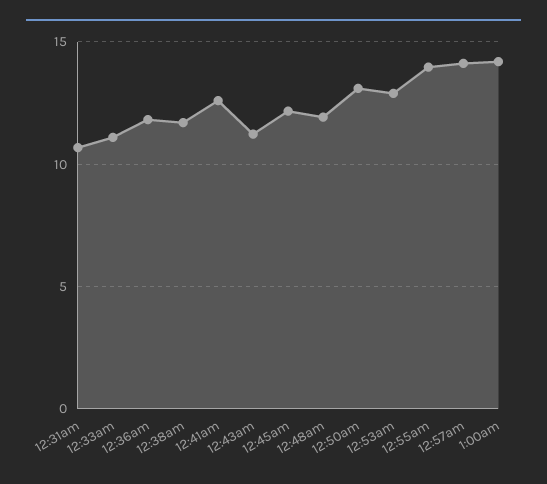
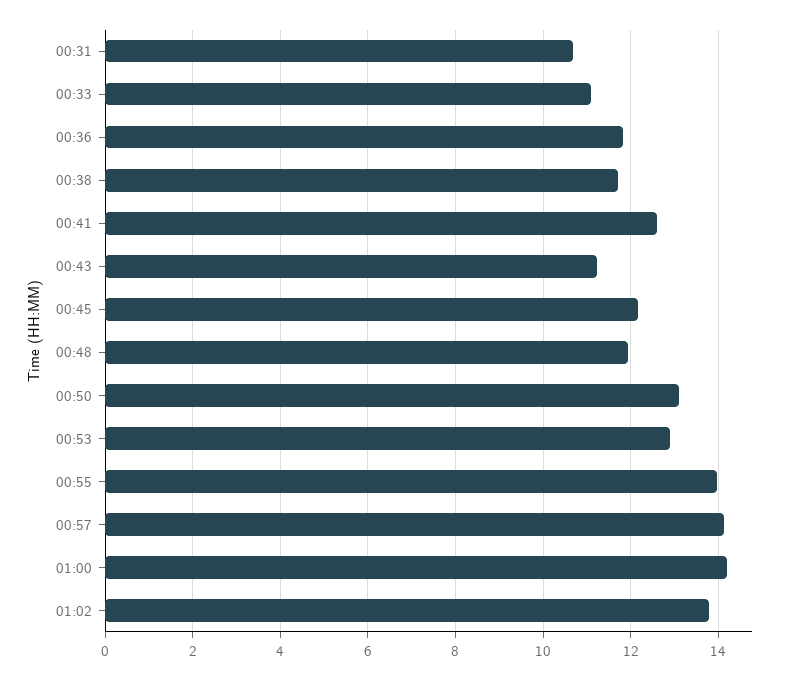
01:02: none -> 13.8

